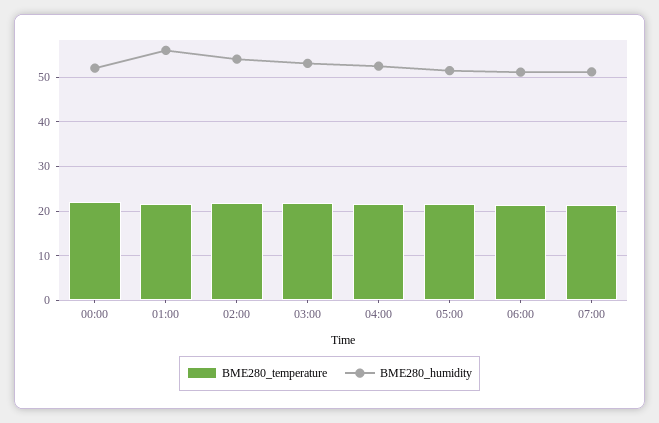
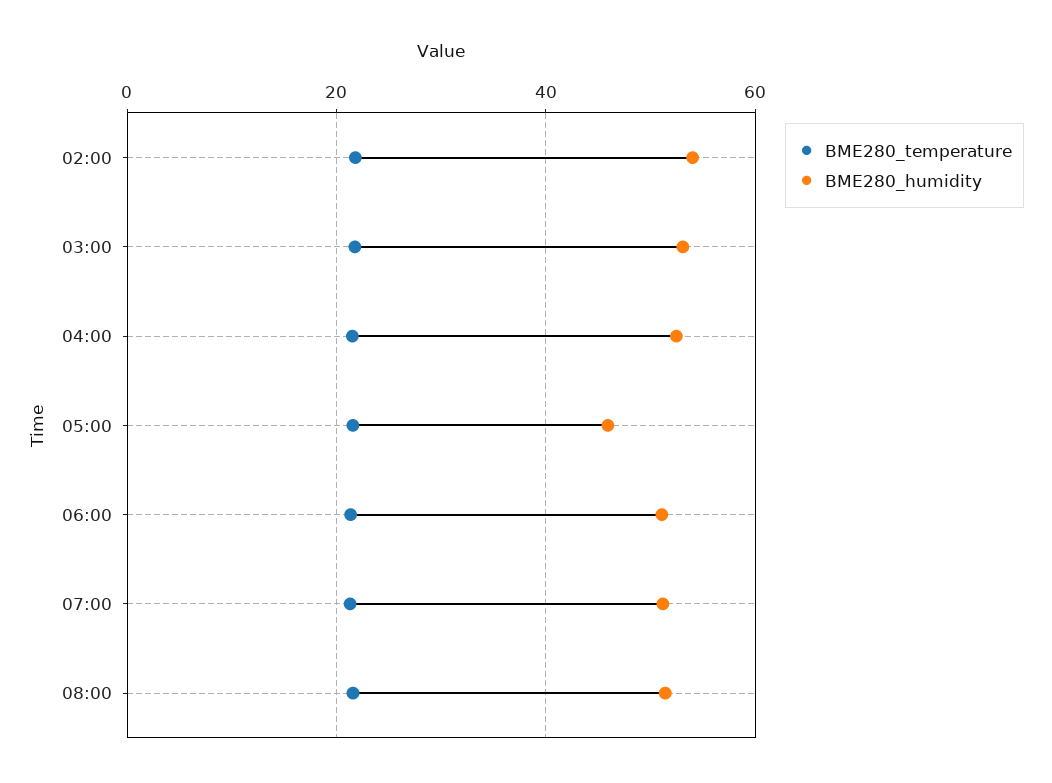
BME280_temperature, 00:00: 22 -> none
BME280_humidity, 00:00: 52 -> none
BME280_temperature, 01:00: 22 -> none
BME280_humidity, 01:00: 56 -> none
BME280_humidity, 05:00: 52 -> 46
BME280_temperature, 08:00: none -> 22
BME280_humidity, 08:00: none -> 52

